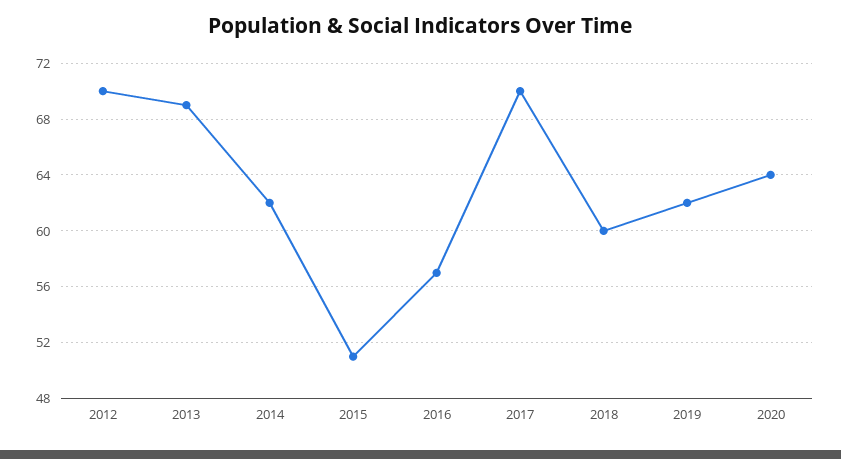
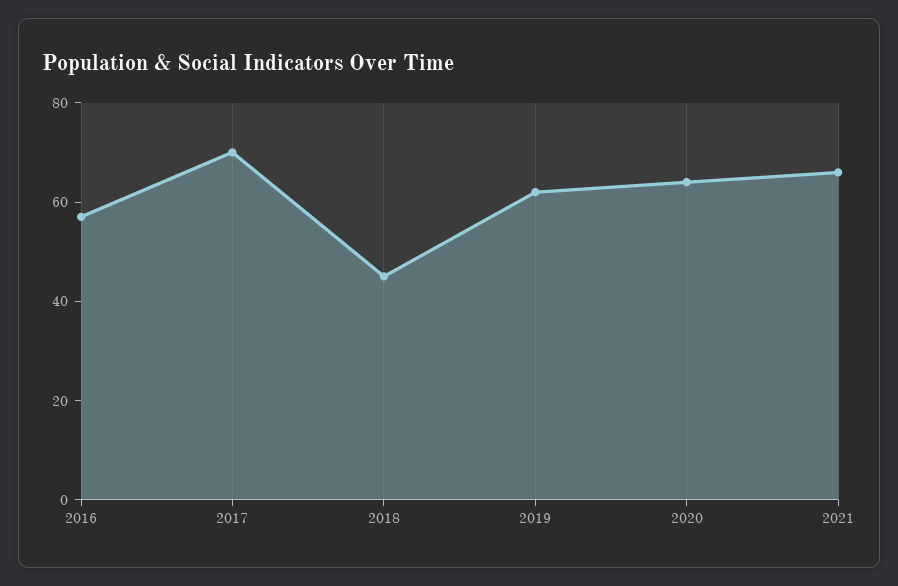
2012: 70 -> none
2013: 69 -> none
2014: 62 -> none
2015: 51 -> none
2018: 60 -> 45
2021: none -> 65

